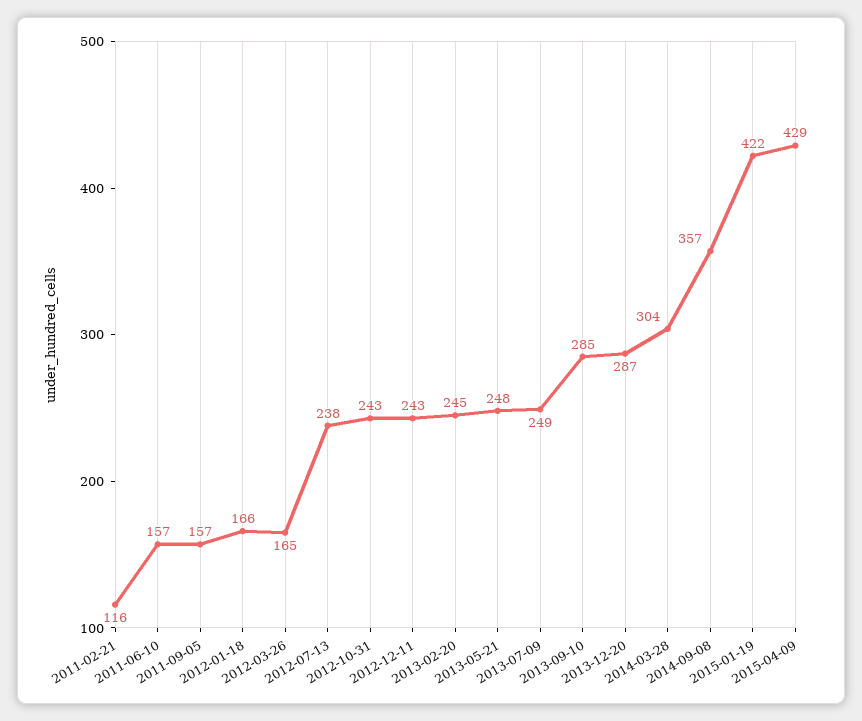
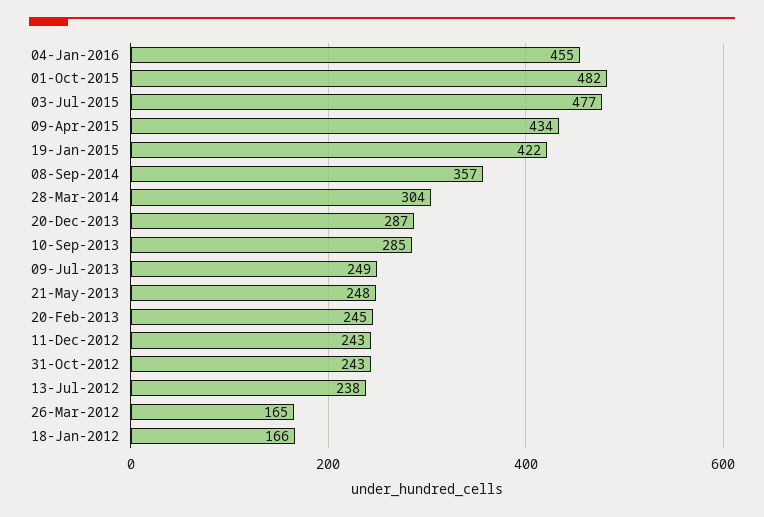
2011-02-21: 116 -> none
2011-06-10: 157 -> none
2011-09-05: 157 -> none
2015-04-09: 429 -> 434
04-Jan-2016: none -> 455
01-Oct-2015: none -> 482
03-Jul-2015: none -> 477

